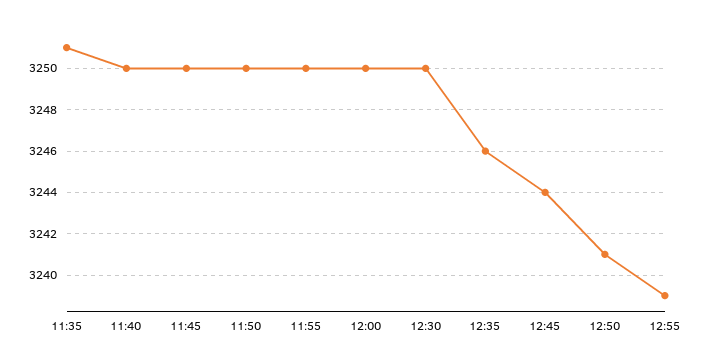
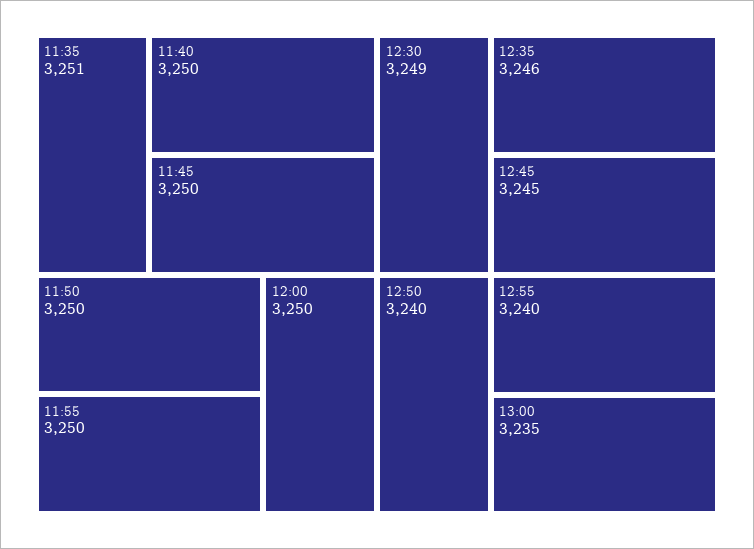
12:30: 3250 -> 3249
12:45: 3244 -> 3245
12:50: 3241 -> 3240
12:55: 3239 -> 3240
13:00: none -> 3235

